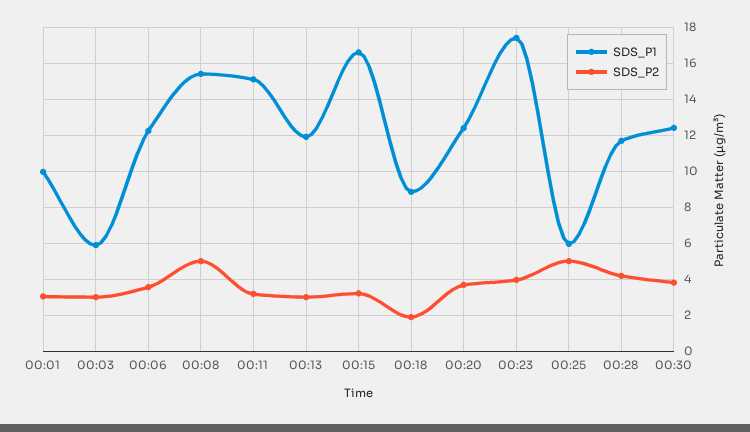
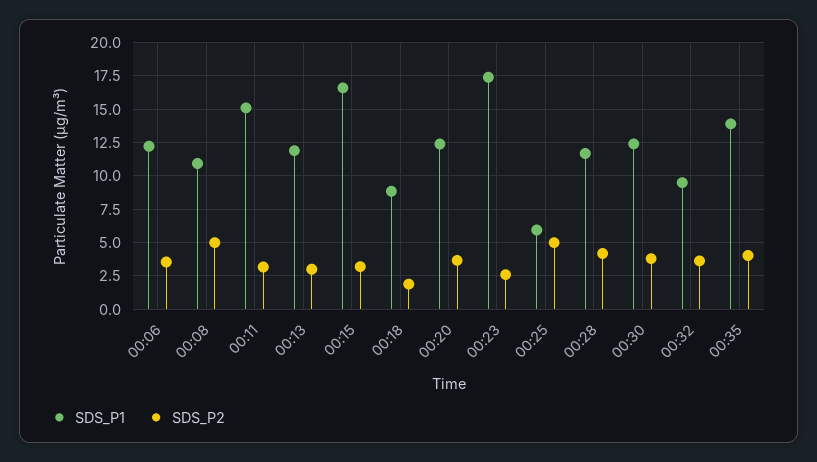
SDS_P1, 00:01: 10 -> none
SDS_P2, 00:01: 3 -> none
SDS_P1, 00:03: 6 -> none
SDS_P2, 00:03: 3 -> none
SDS_P1, 00:08: 15.5 -> 11
SDS_P2, 00:23: 4 -> 2.5
SDS_P1, 00:32: none -> 9.5
SDS_P2, 00:32: none -> 3.5
SDS_P1, 00:35: none -> 14
SDS_P2, 00:35: none -> 4

